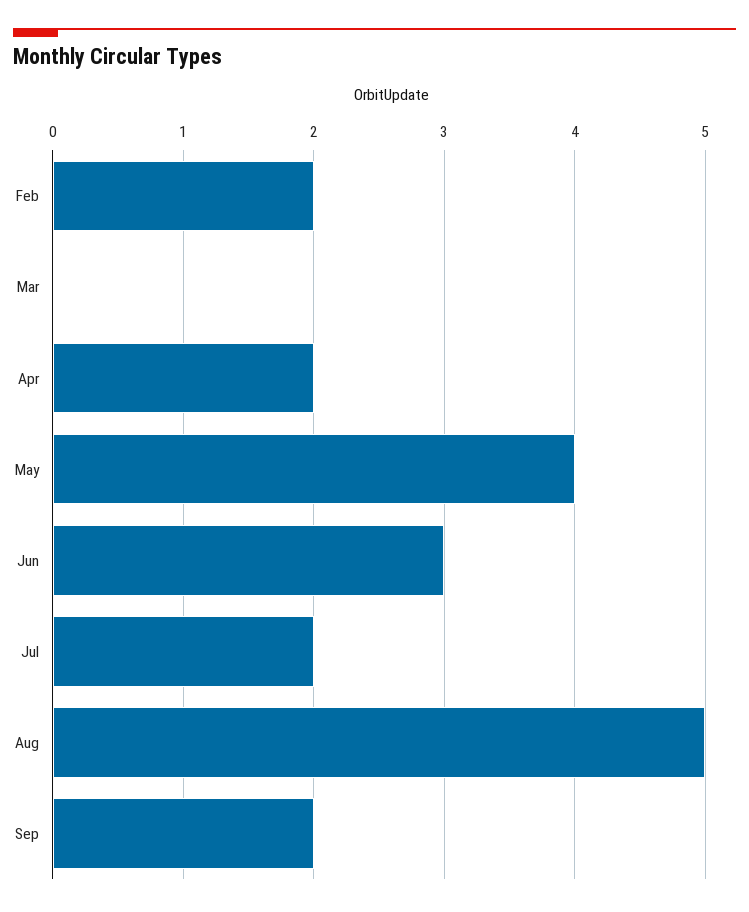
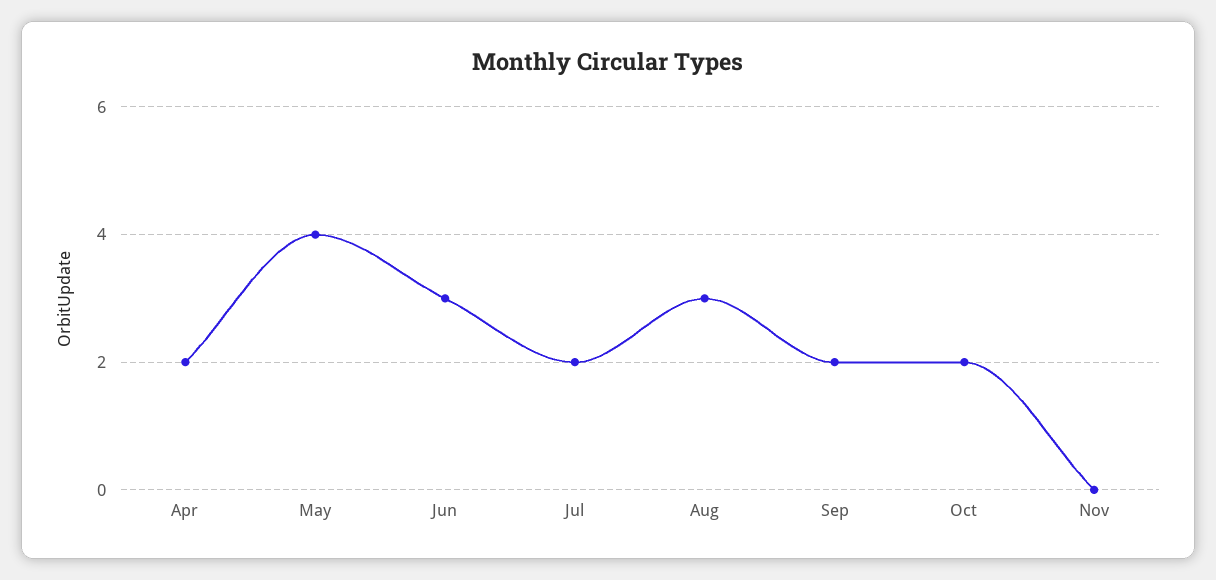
Feb: 2 -> none
Mar: 0 -> none
Aug: 5 -> 3
Oct: none -> 2
Nov: none -> 0

